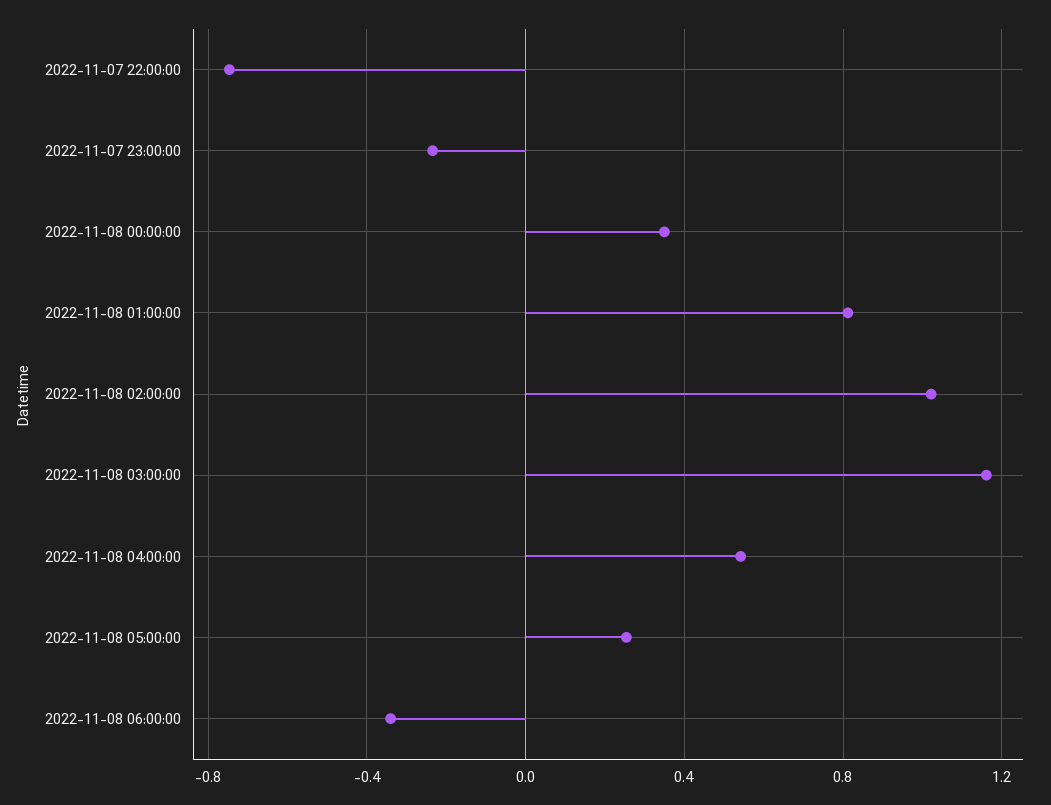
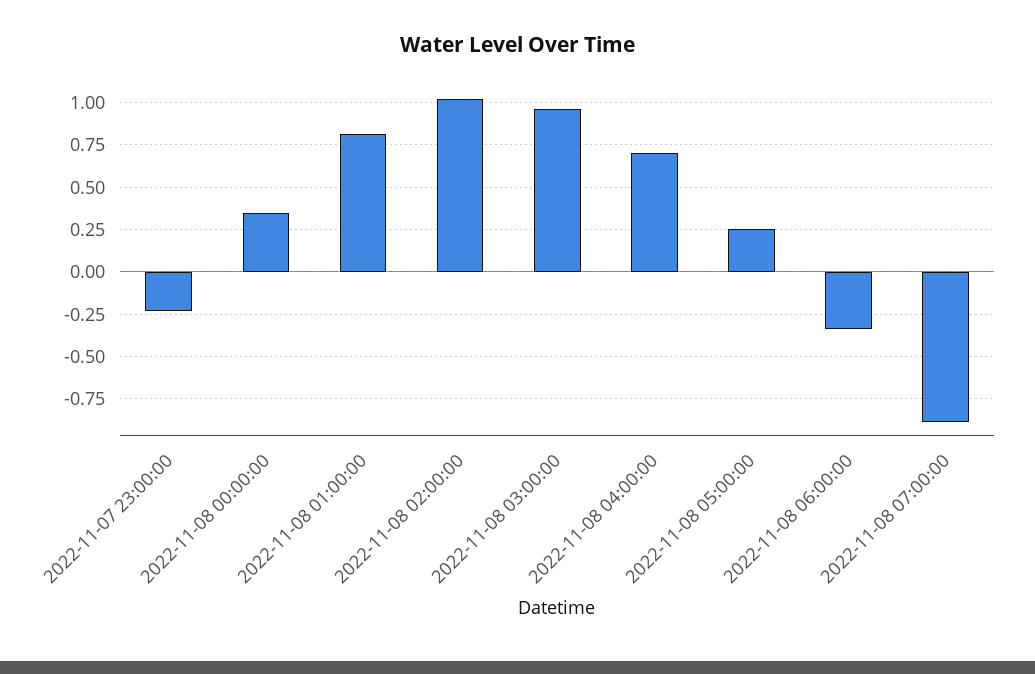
2022-11-07 22:00:00: -0.75 -> none
2022-11-08 03:00:00: 1.15 -> 0.95
2022-11-08 04:00:00: 0.55 -> 0.7
2022-11-08 07:00:00: none -> -0.9

